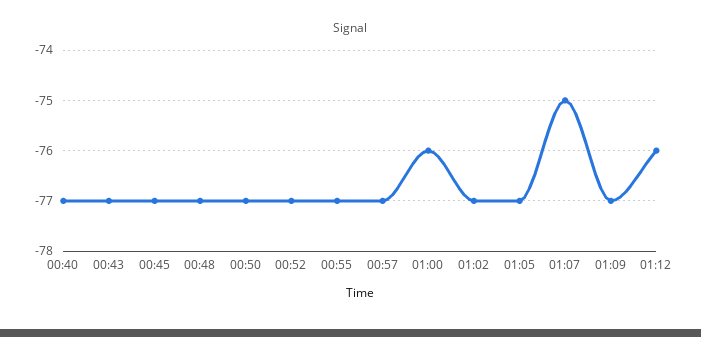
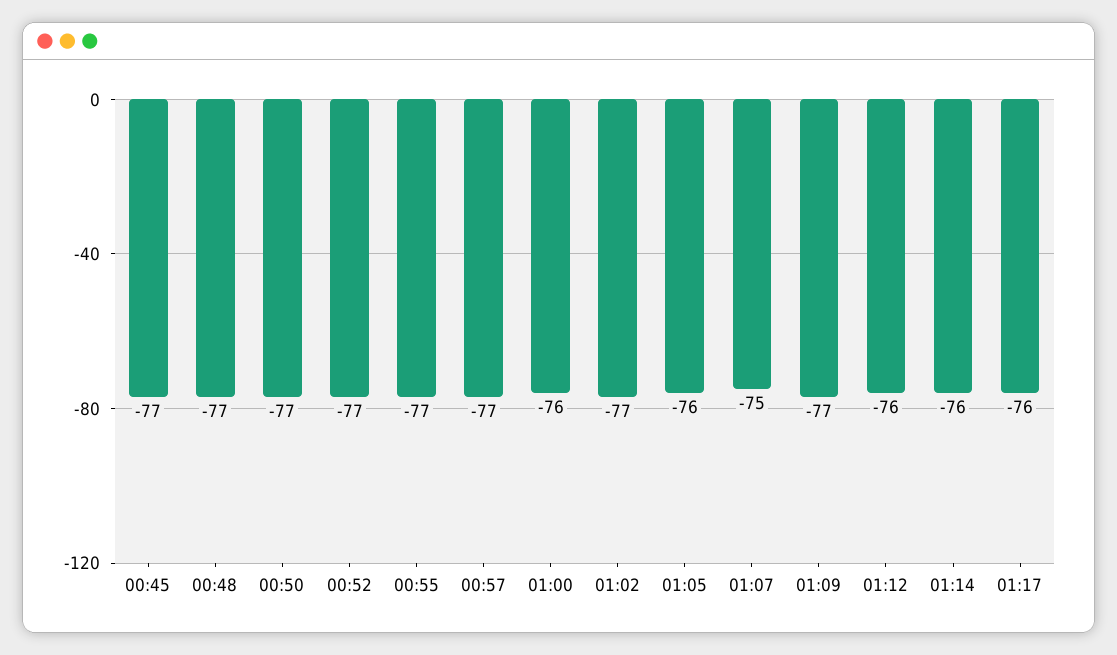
00:40: -77 -> none
00:43: -77 -> none
01:05: -77 -> -76
01:14: none -> -76
01:17: none -> -76

